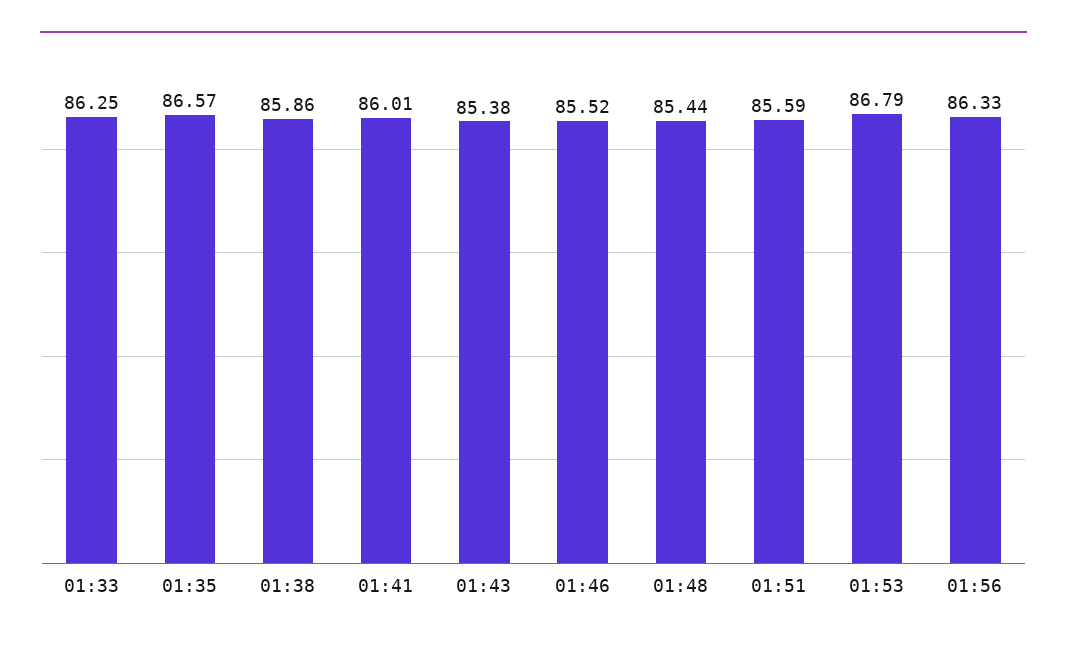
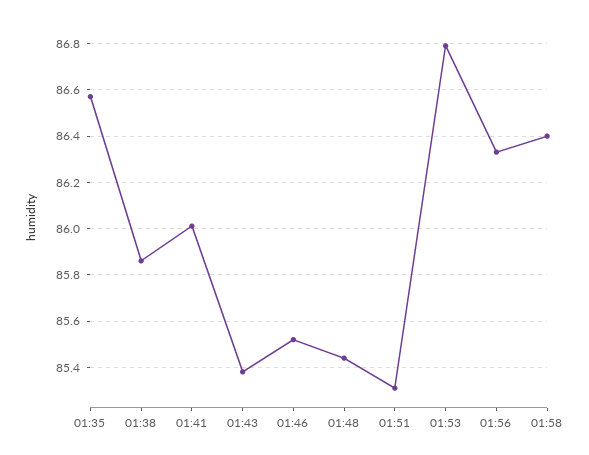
01:33: 86.25 -> none
01:51: 85.59 -> 85.3
01:58: none -> 86.4

